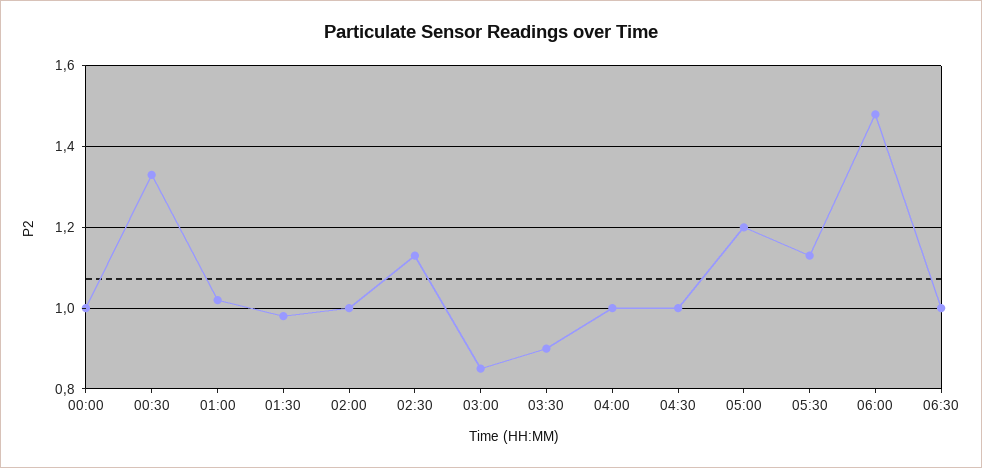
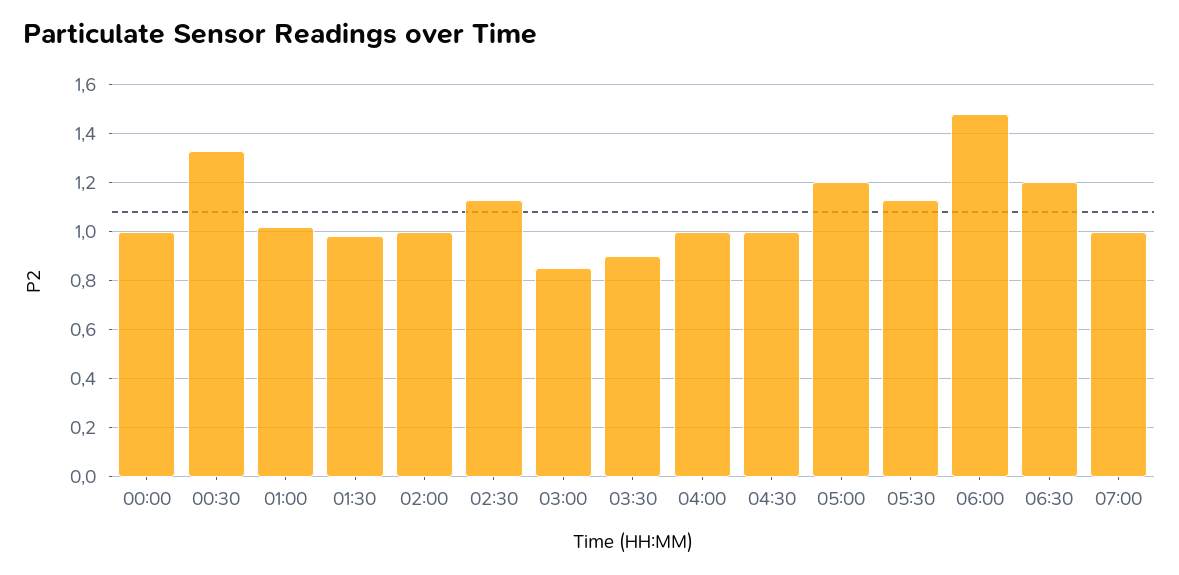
06:30: 1 -> 1.2
07:00: none -> 1

